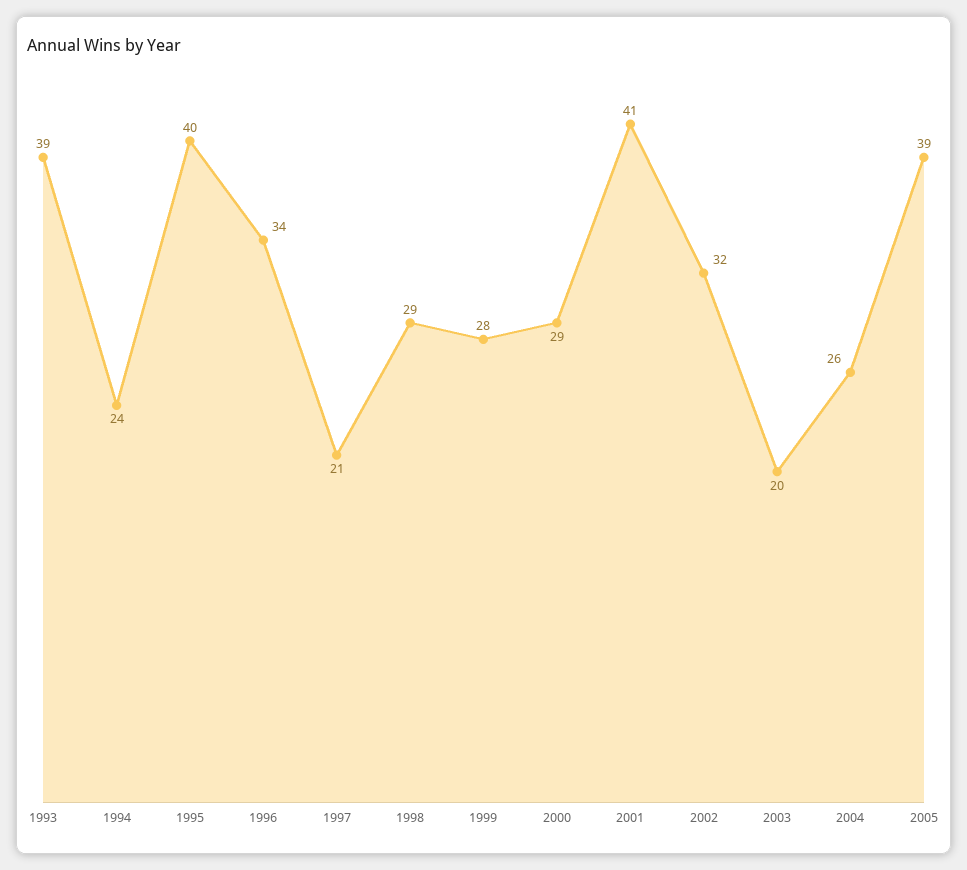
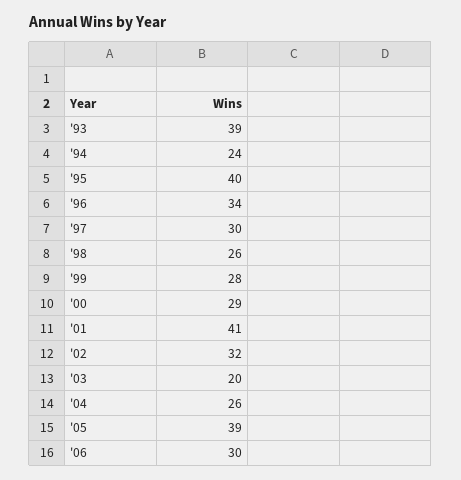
1997: 21 -> 30
1998: 29 -> 26
'06: none -> 30

